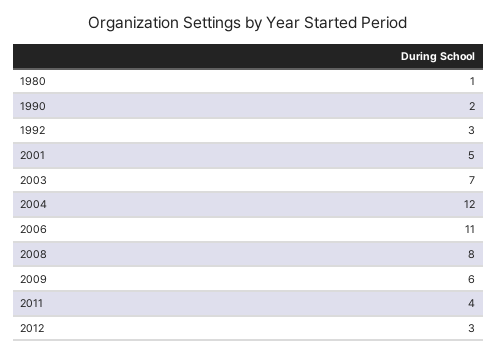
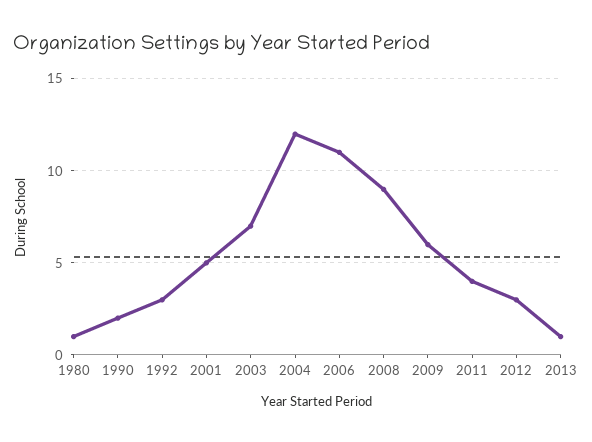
2008: 8 -> 9
2013: none -> 1

